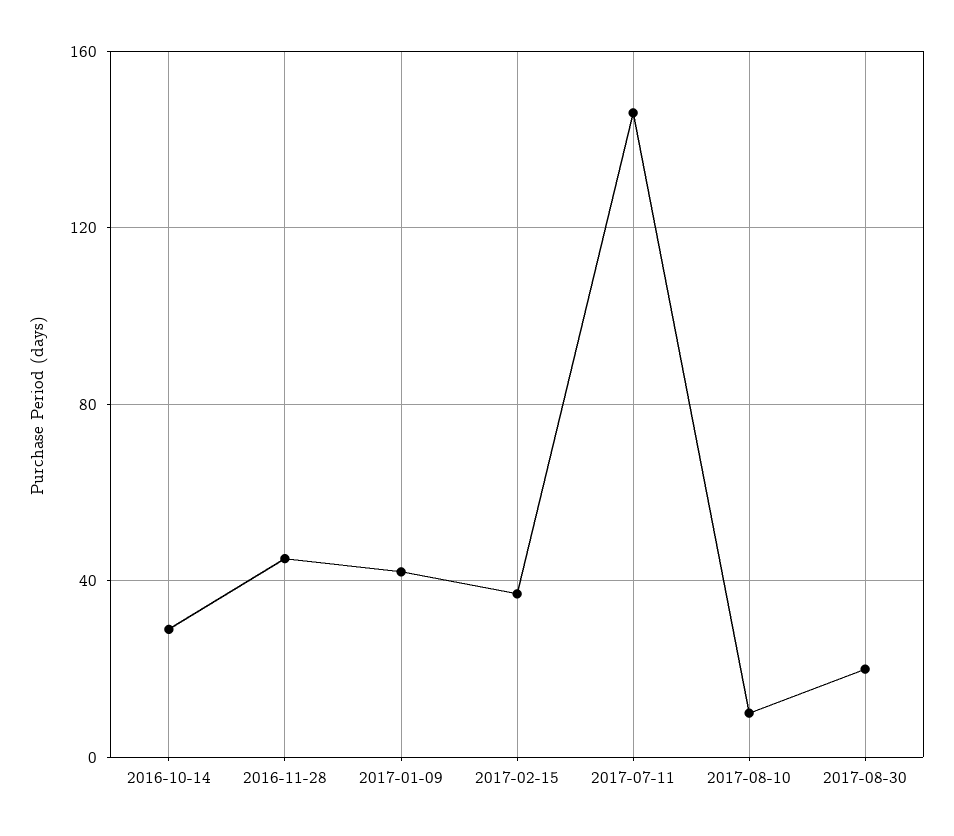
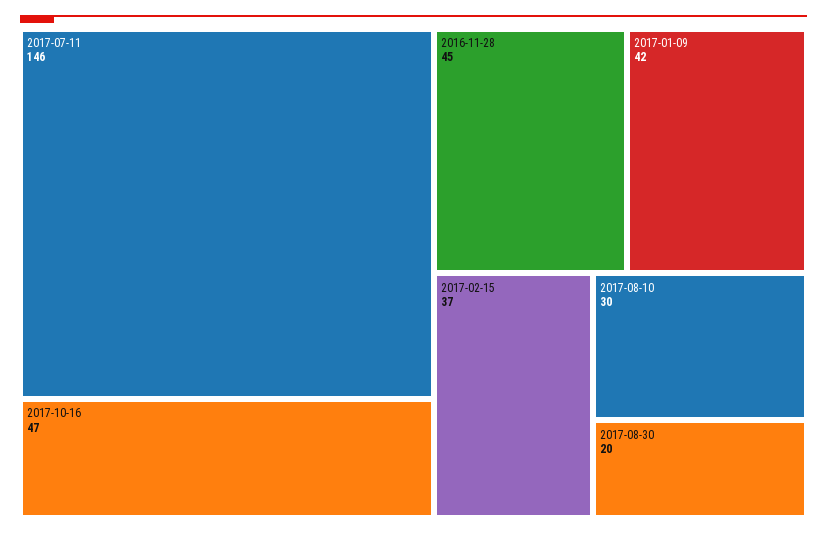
2016-10-14: 30 -> none
2017-08-10: 10 -> 30
2017-10-16: none -> 47

